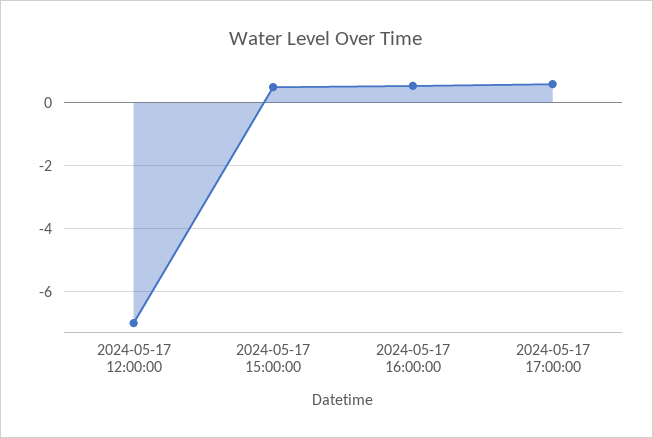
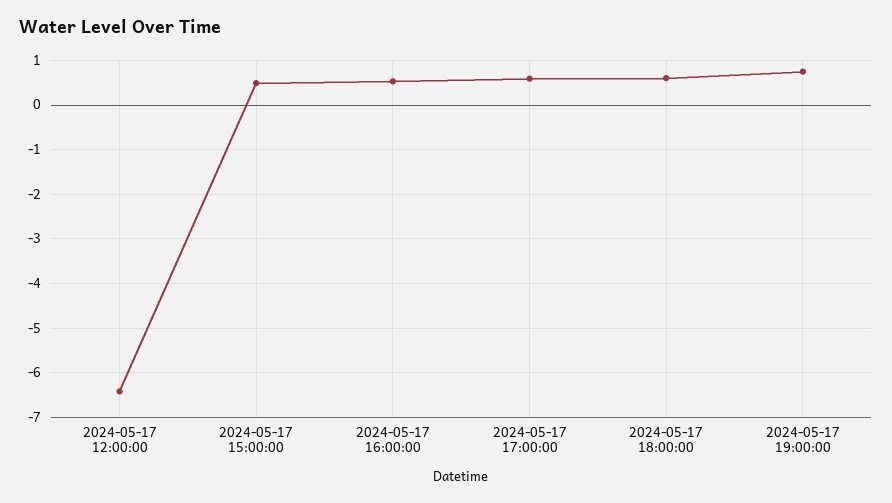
2024-05-17 12:00:00: -7 -> -6.4
2024-05-17 18:00:00: none -> 0.6
2024-05-17 19:00:00: none -> 0.8

